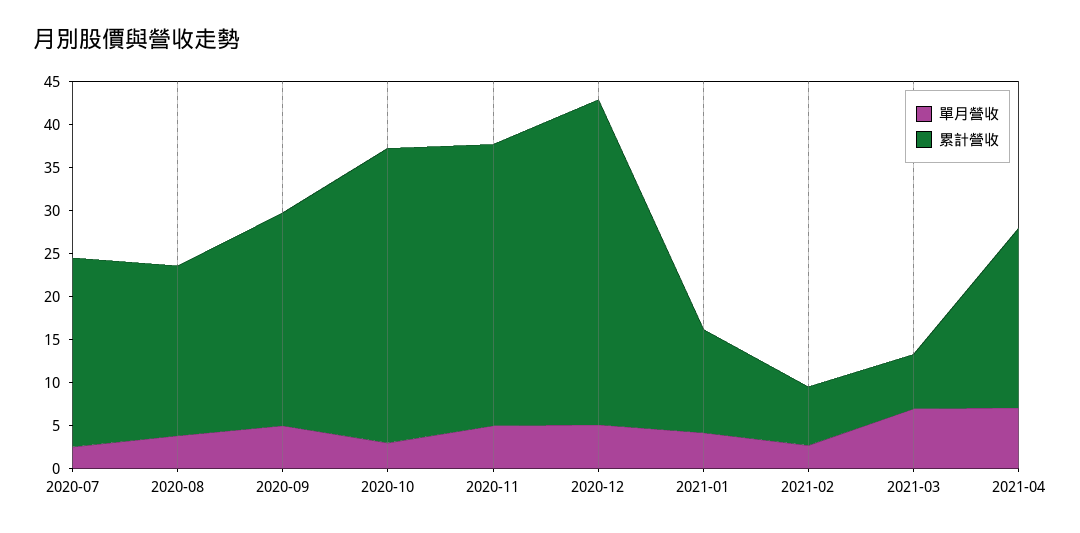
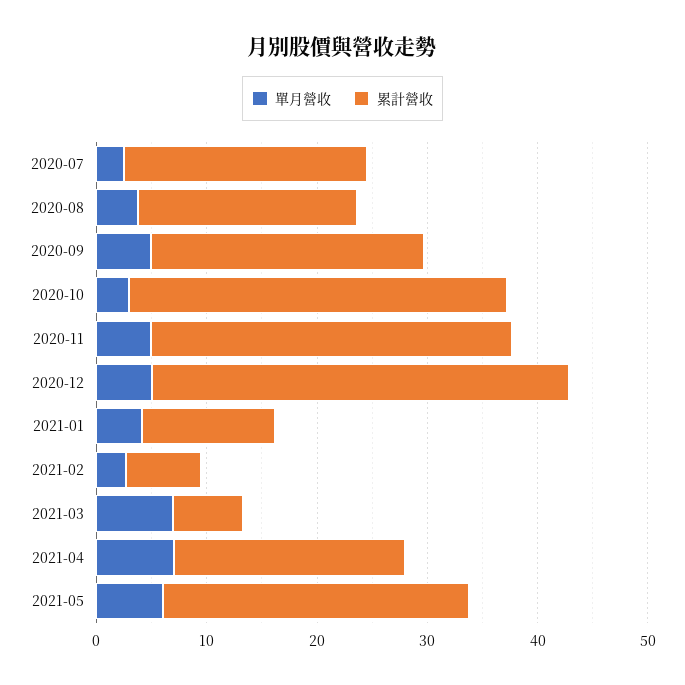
單月營收, 2021-05: none -> 6
累計營收, 2021-05: none -> 28

